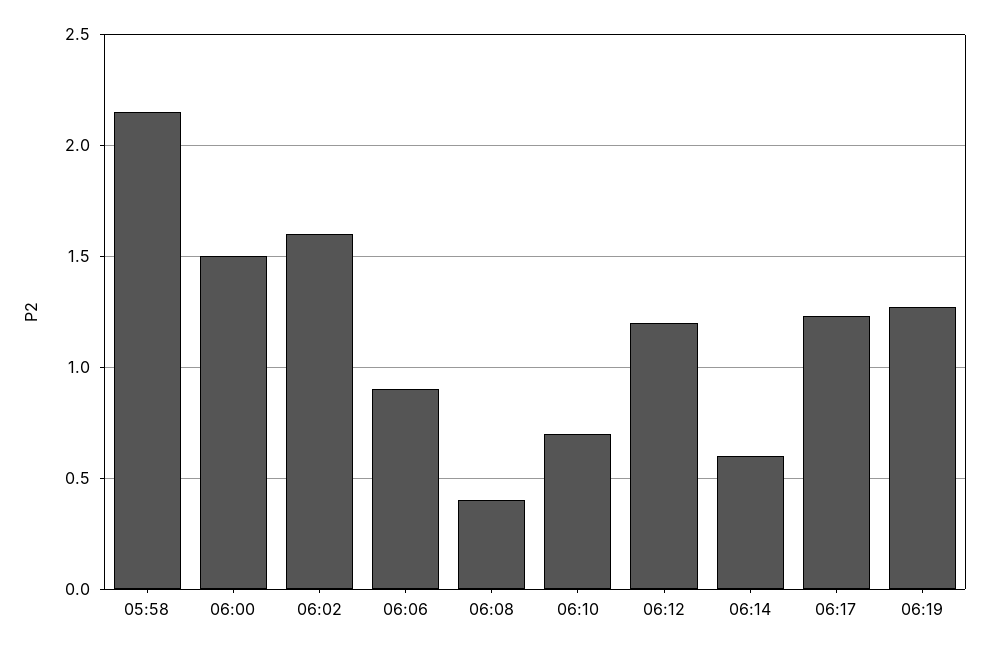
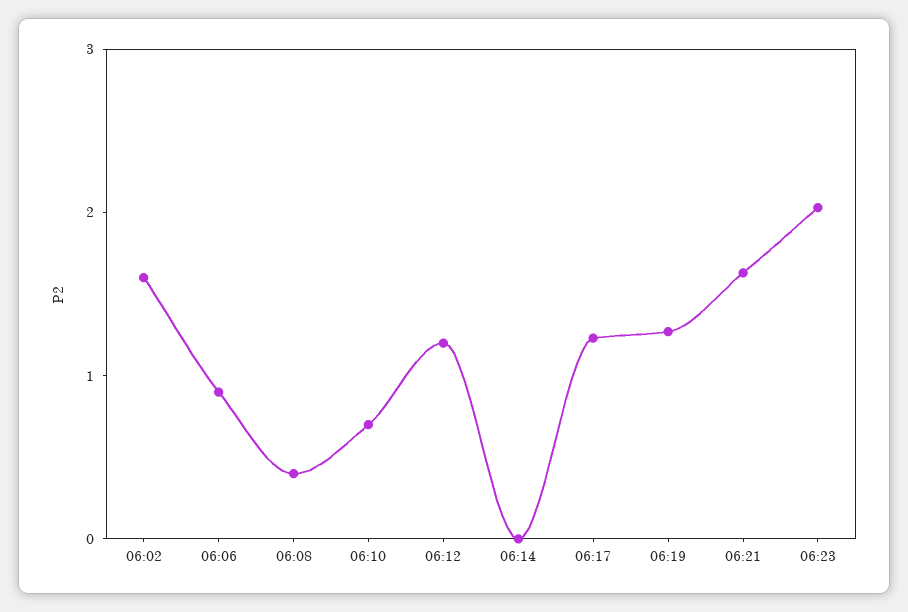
05:58: 2.15 -> none
06:00: 1.5 -> none
06:14: 0.6 -> 0
06:21: none -> 1.6
06:23: none -> 2

